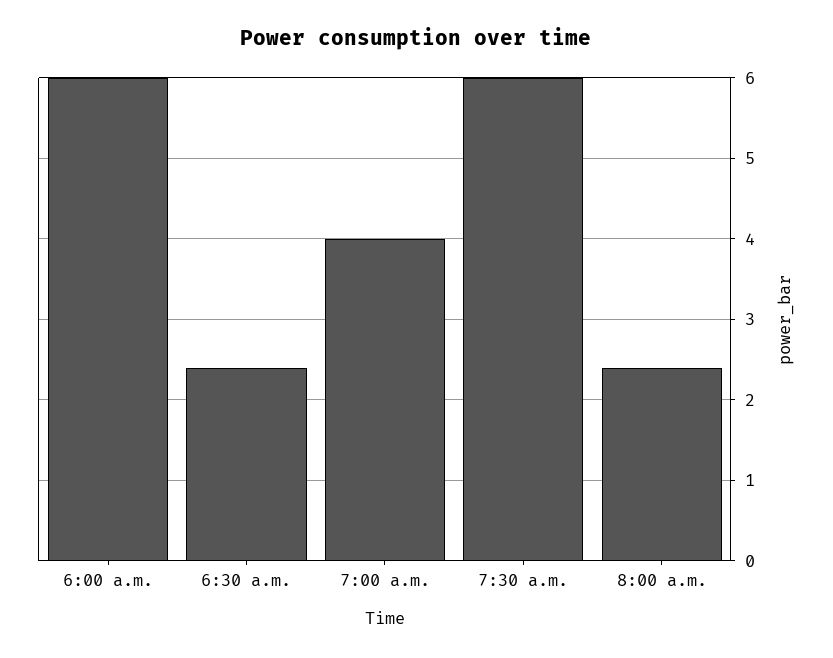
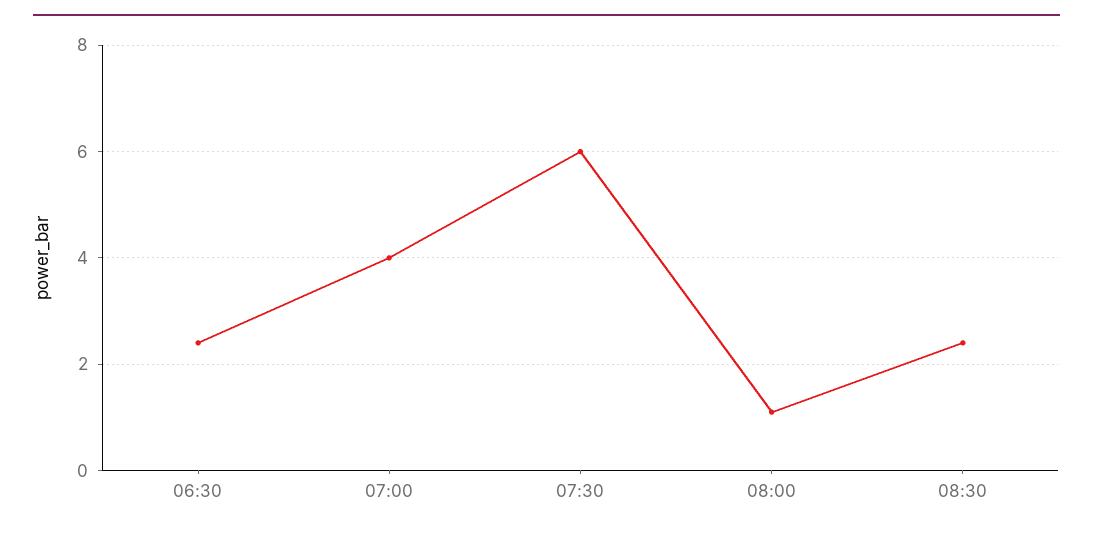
6:00 a.m.: 6 -> none
8:00 a.m.: 2.4 -> 1
08:30: none -> 2.5

